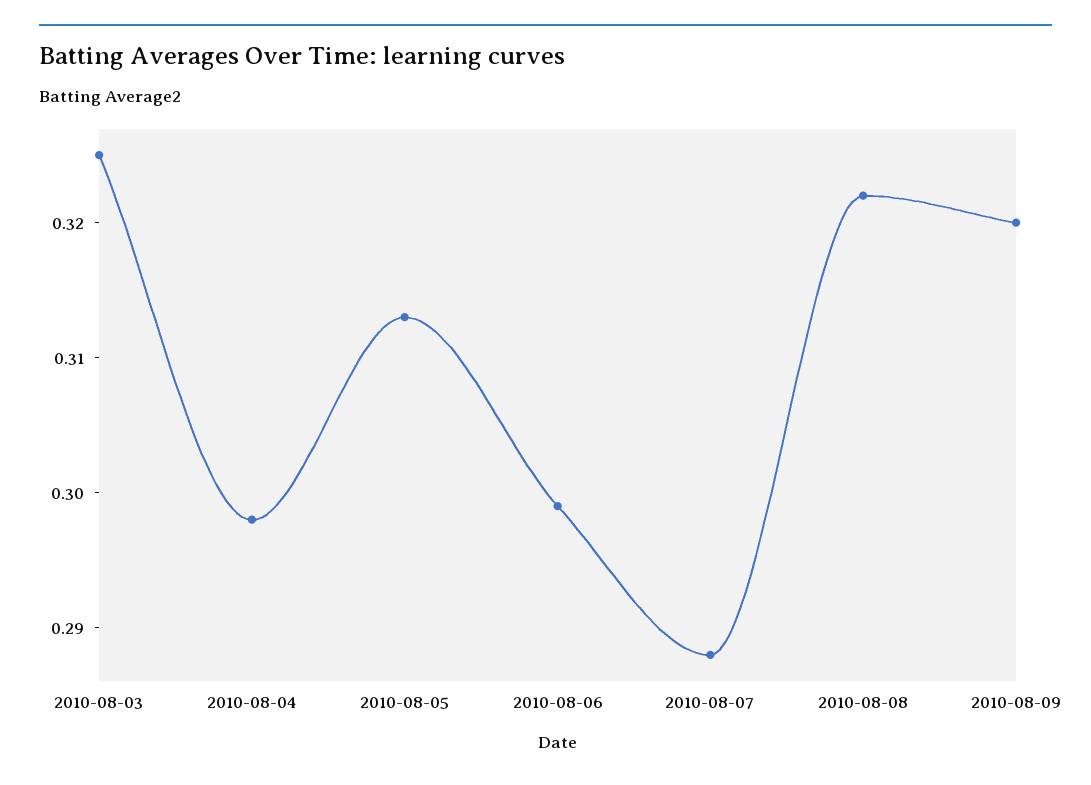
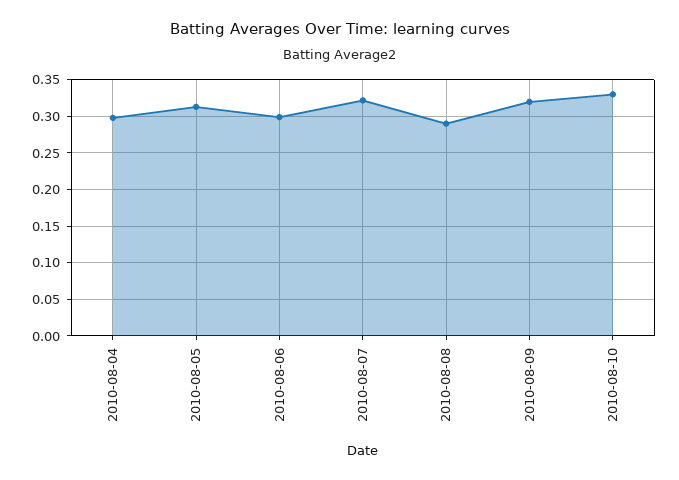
2010-08-03: 0.325 -> none
2010-08-07: 0.288 -> 0.32
2010-08-08: 0.322 -> 0.29
2010-08-10: none -> 0.33

